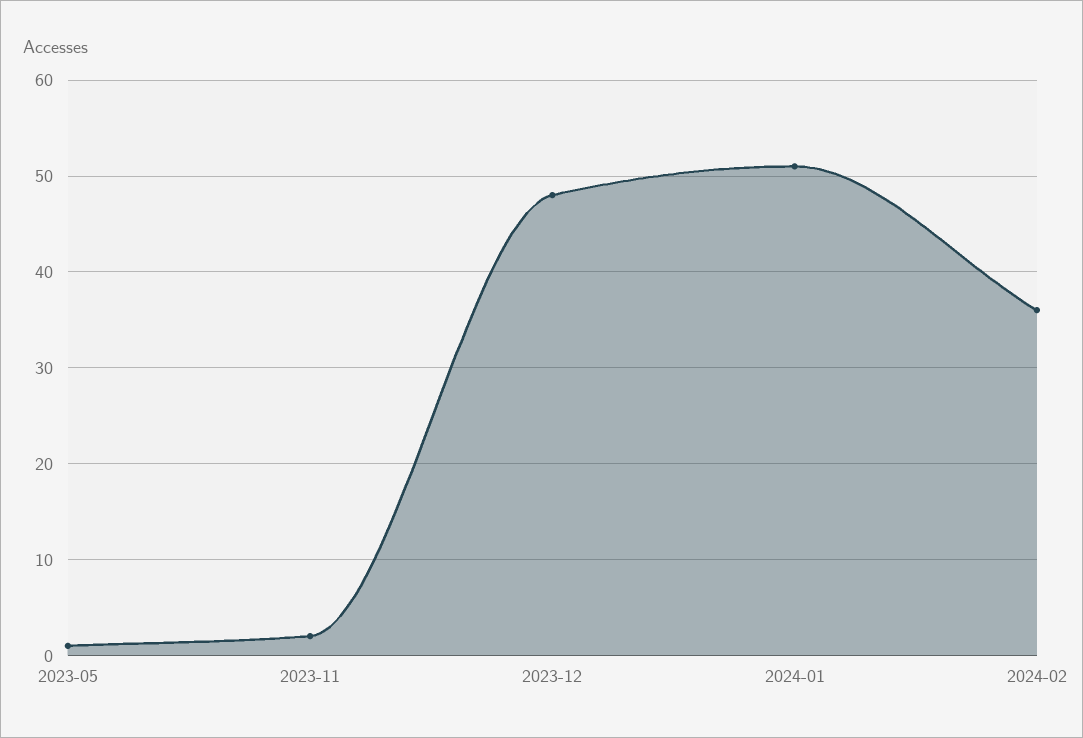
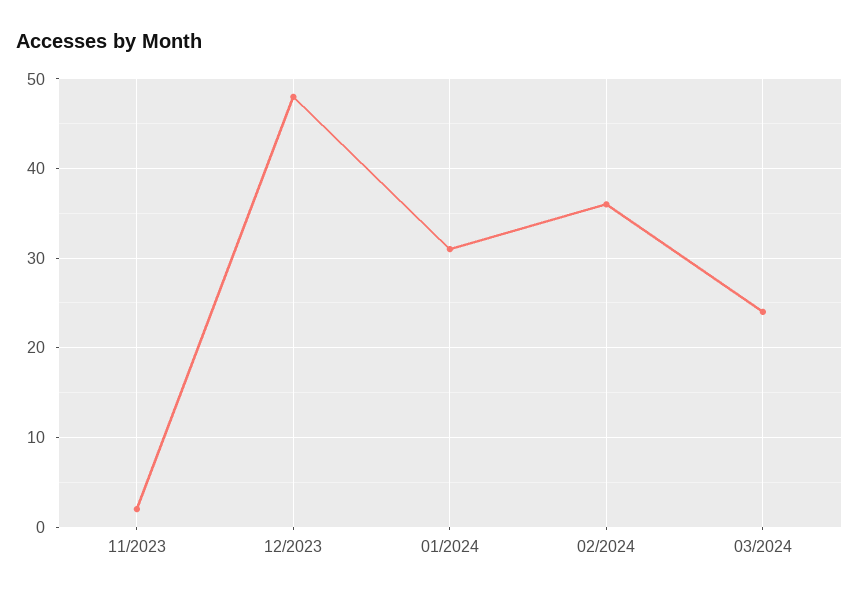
2023-05: 1 -> none
2024-01: 51 -> 31
03/2024: none -> 24

